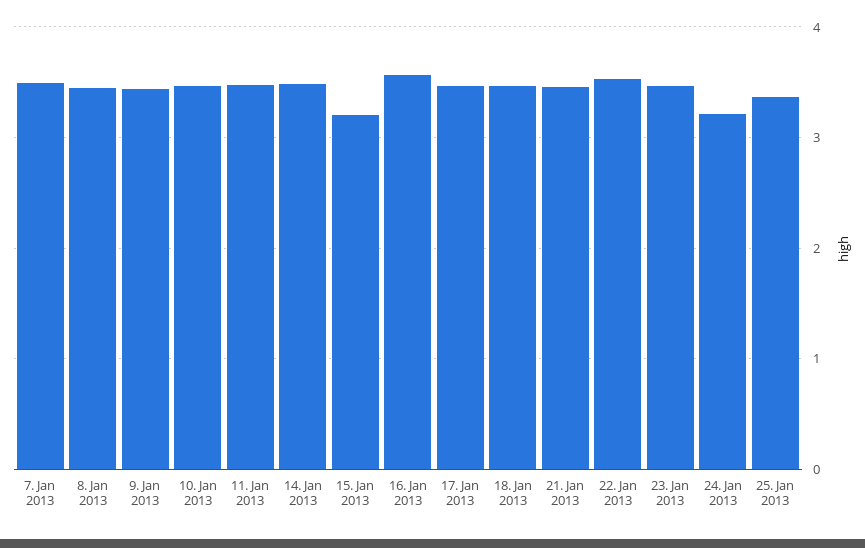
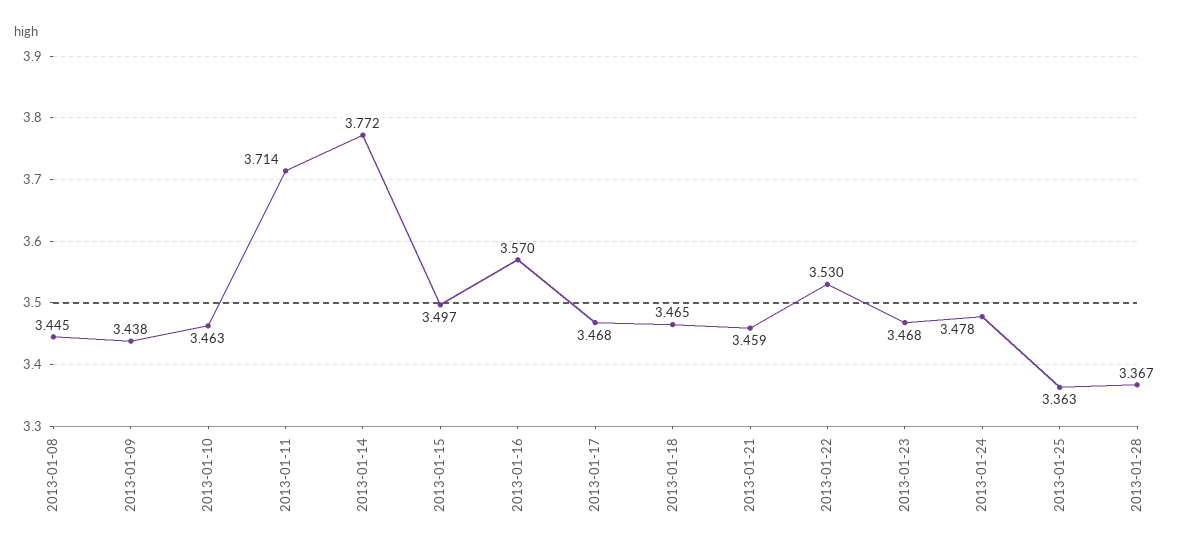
7. Jan 2013: 3.5 -> none
11. Jan 2013: 3.5 -> 3.714
14. Jan 2013: 3.5 -> 3.772
15. Jan 2013: 3.2 -> 3.497
24. Jan 2013: 3.2 -> 3.478
2013-01-28: none -> 3.367

